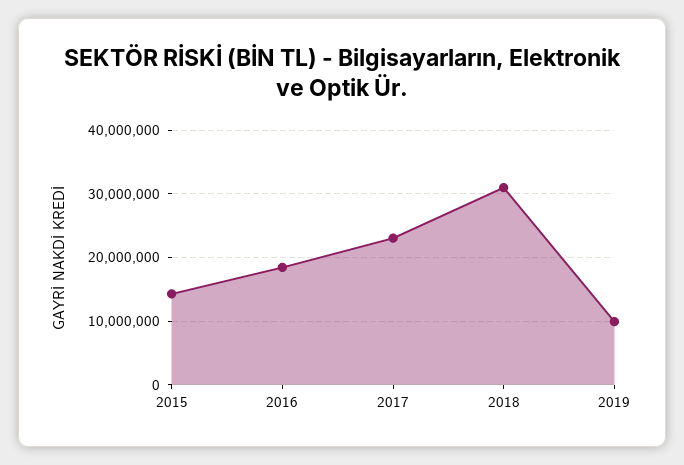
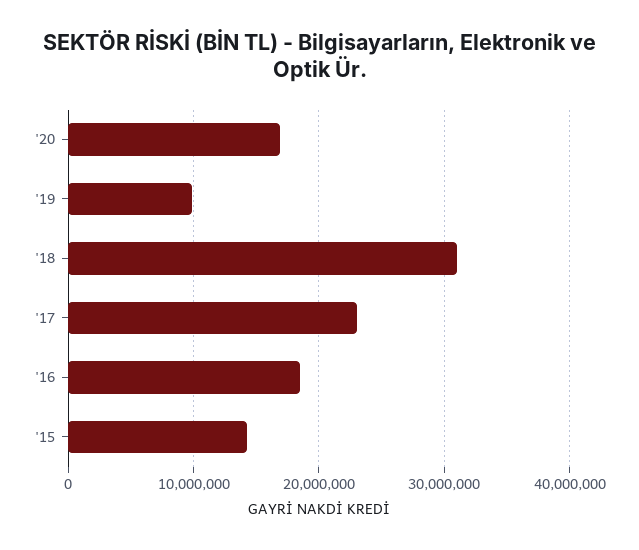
'20: none -> 17000000

